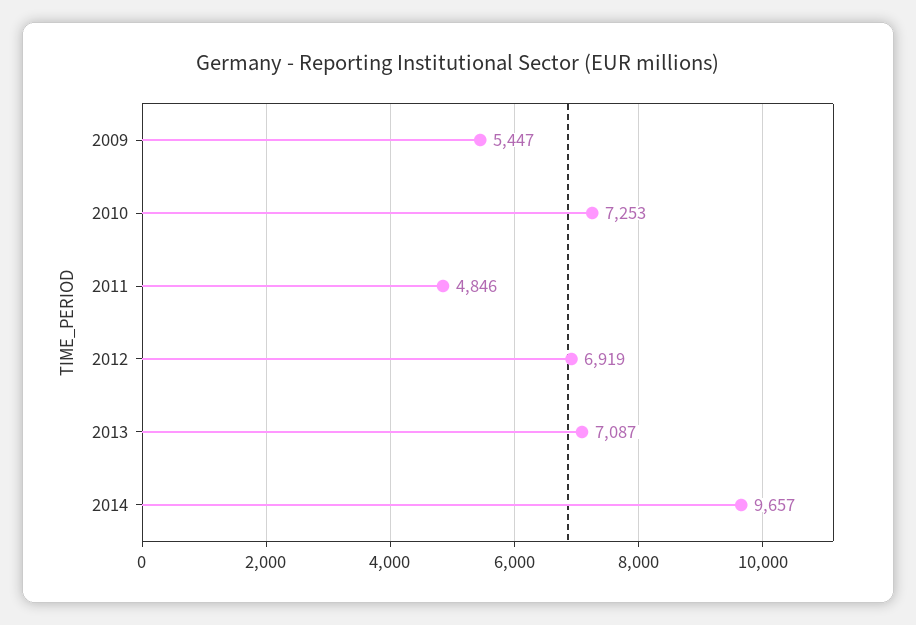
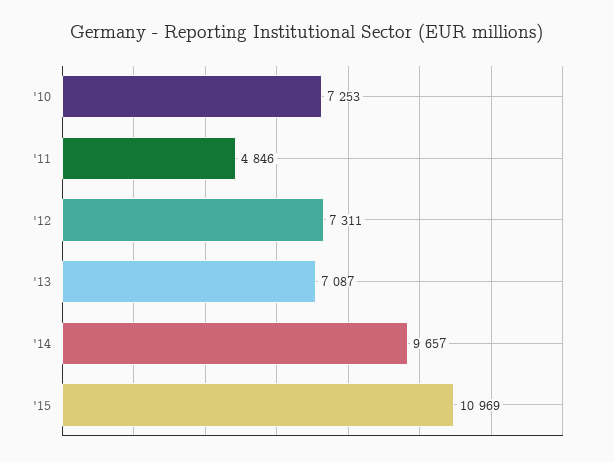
2009: 5447 -> none
2012: 6919 -> 7311
'15: none -> 10969

